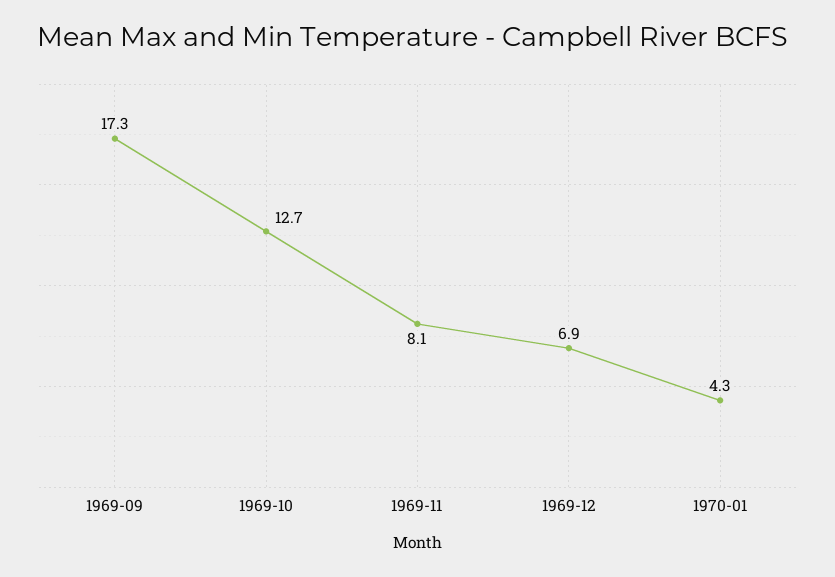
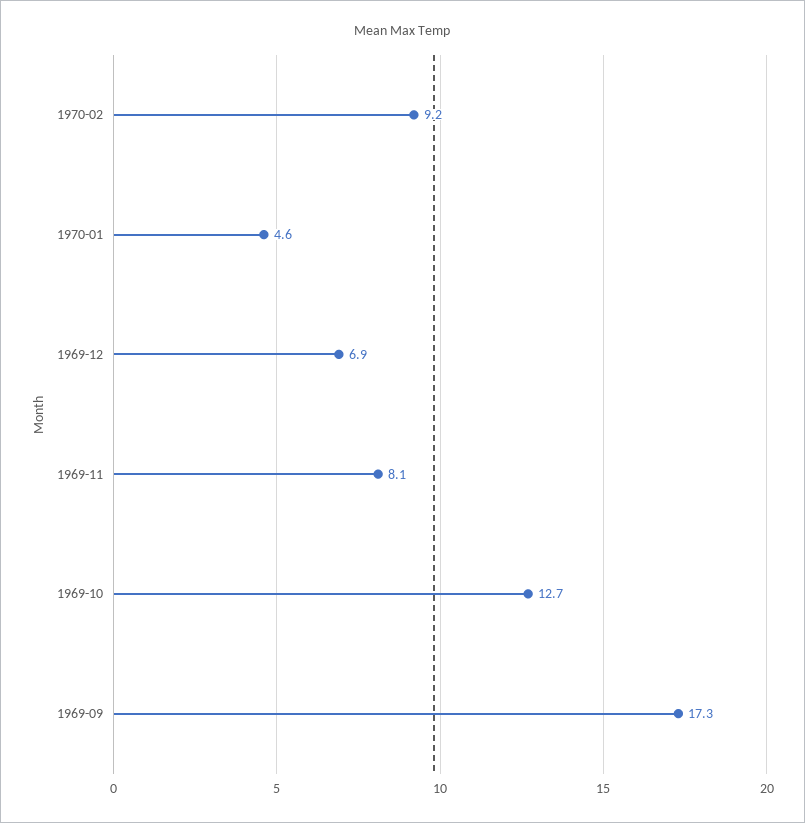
1970-01: 4.3 -> 4.6
1970-02: none -> 9.2

